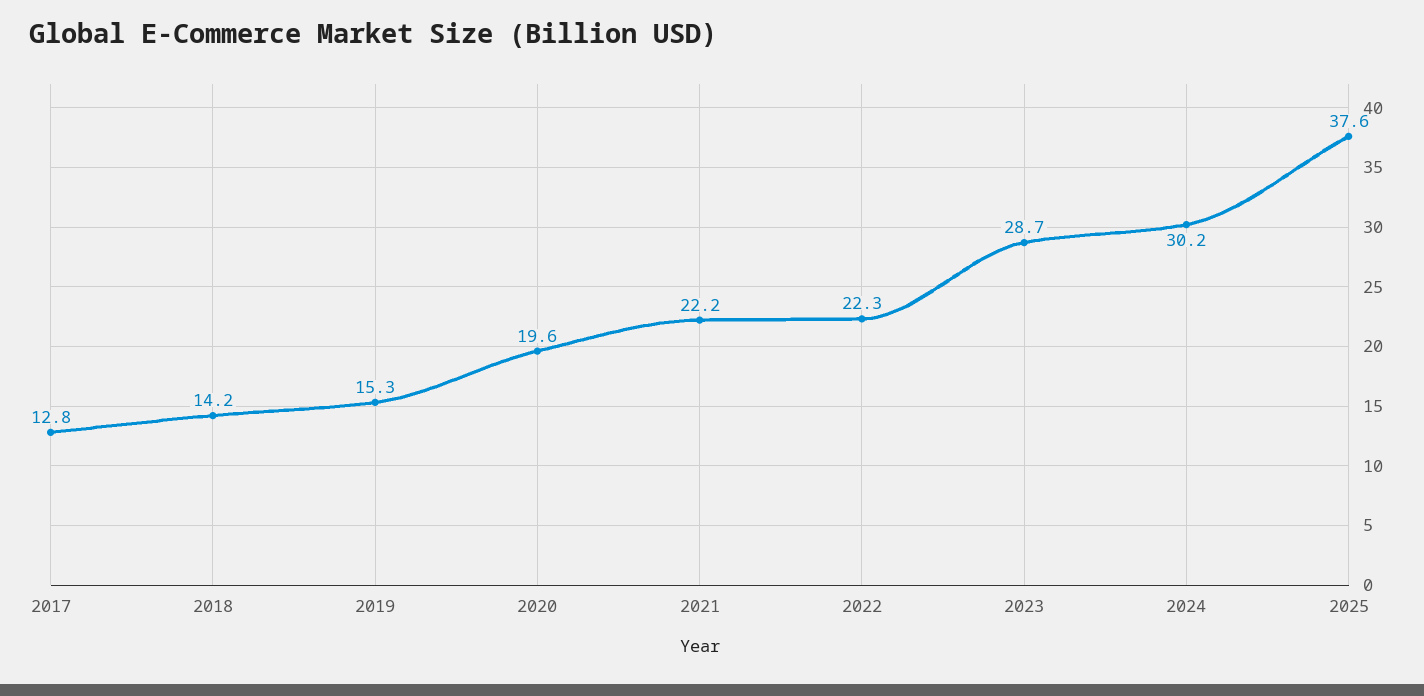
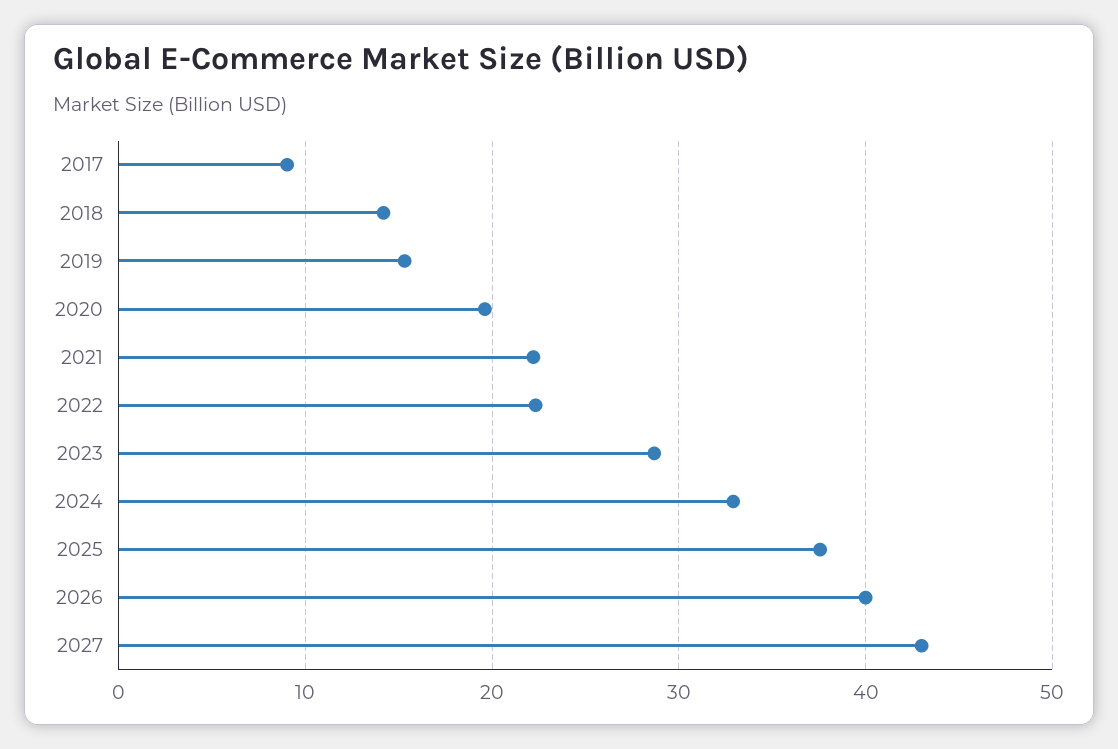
2017: 12.8 -> 9
2024: 30.2 -> 33
2026: none -> 40
2027: none -> 43

